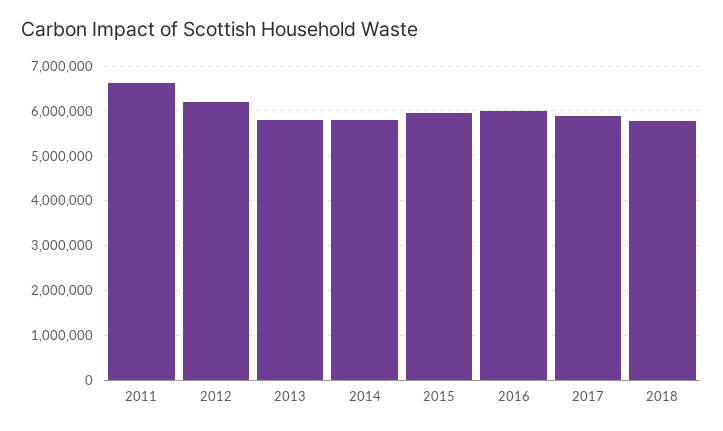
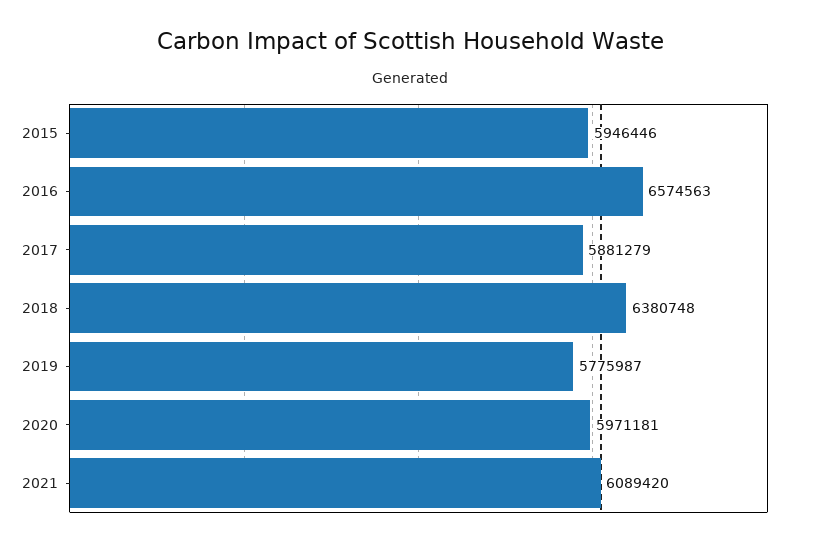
2011: 6600000 -> none
2012: 6200000 -> none
2013: 5800000 -> none
2014: 5800000 -> none
2016: 6000000 -> 6574563
2018: 5800000 -> 6380748
2019: none -> 5775987
2020: none -> 5971181
2021: none -> 6089420

